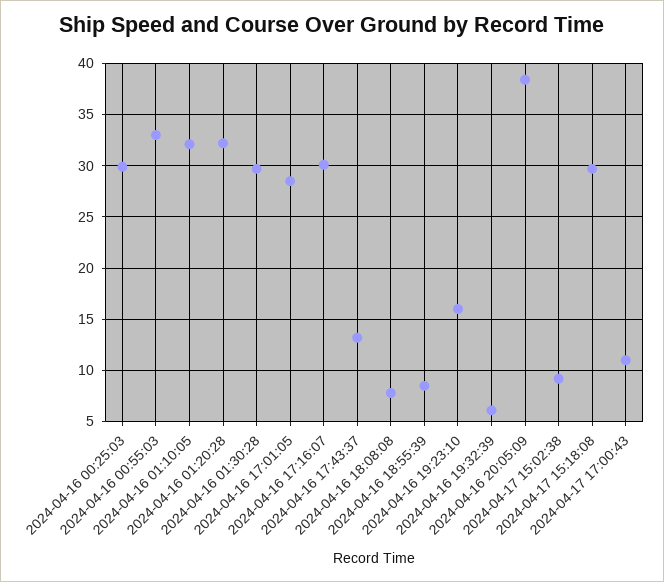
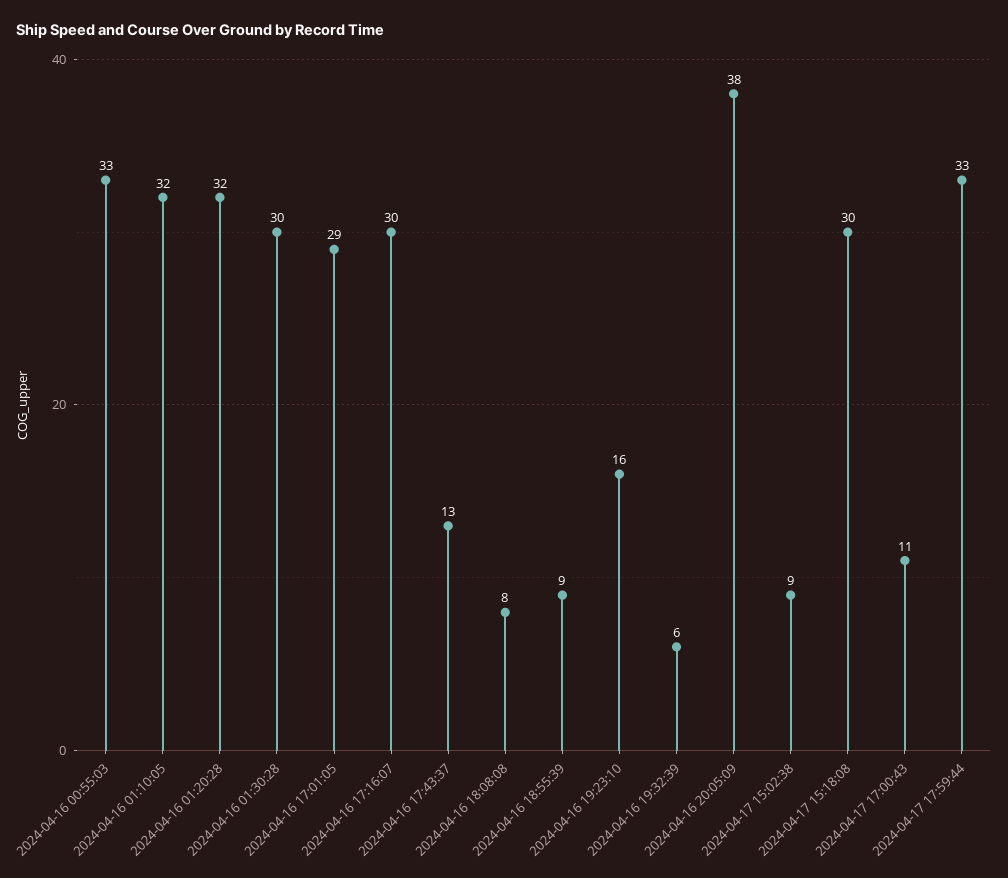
2024-04-16 00:25:03: 30 -> none
2024-04-17 17:59:44: none -> 33

